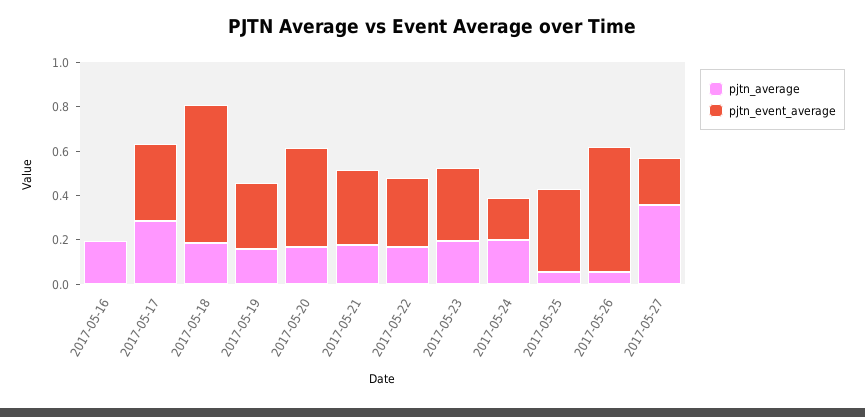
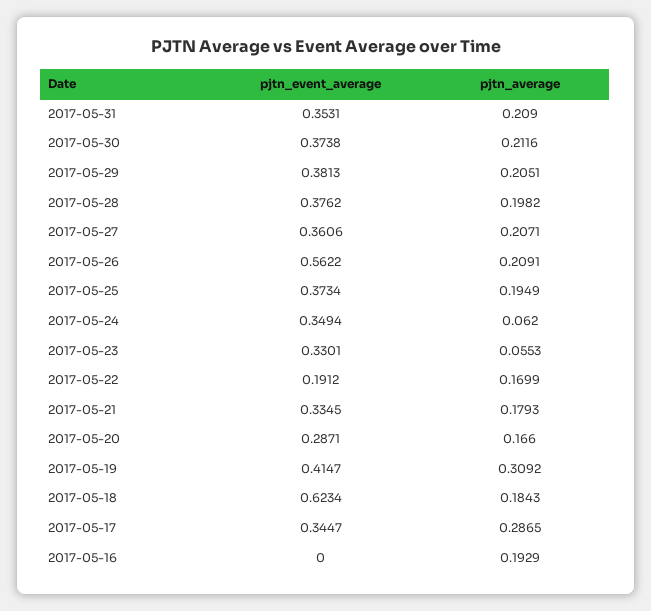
pjtn_average, 2017-05-19: 0.15 -> 0.3092
pjtn_event_average, 2017-05-19: 0.3 -> 0.4147
pjtn_event_average, 2017-05-20: 0.45 -> 0.2871
pjtn_event_average, 2017-05-22: 0.3 -> 0.1912
pjtn_average, 2017-05-23: 0.2 -> 0.0553
pjtn_average, 2017-05-24: 0.2 -> 0.062
pjtn_event_average, 2017-05-24: 0.2 -> 0.3494
pjtn_average, 2017-05-25: 0.05 -> 0.1949
pjtn_average, 2017-05-26: 0.05 -> 0.2091
pjtn_average, 2017-05-27: 0.35 -> 0.2071
pjtn_event_average, 2017-05-27: 0.2 -> 0.3606
pjtn_event_average, 2017-05-31: none -> 0.3531
pjtn_average, 2017-05-31: none -> 0.209
pjtn_event_average, 2017-05-30: none -> 0.3738
pjtn_average, 2017-05-30: none -> 0.2116
pjtn_event_average, 2017-05-29: none -> 0.3813
pjtn_average, 2017-05-29: none -> 0.2051
pjtn_event_average, 2017-05-28: none -> 0.3762
pjtn_average, 2017-05-28: none -> 0.1982

